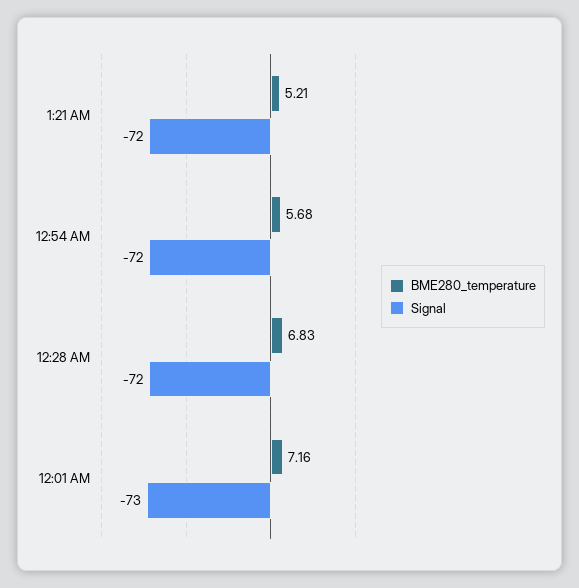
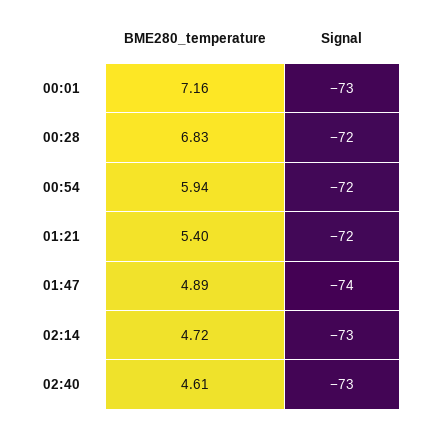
BME280_temperature, 1:21 AM: 5.21 -> 5.4
BME280_temperature, 12:54 AM: 5.68 -> 5.94
BME280_temperature, 01:47: none -> 4.89
Signal, 01:47: none -> -74
BME280_temperature, 02:14: none -> 4.72
Signal, 02:14: none -> -73
BME280_temperature, 02:40: none -> 4.61
Signal, 02:40: none -> -73

